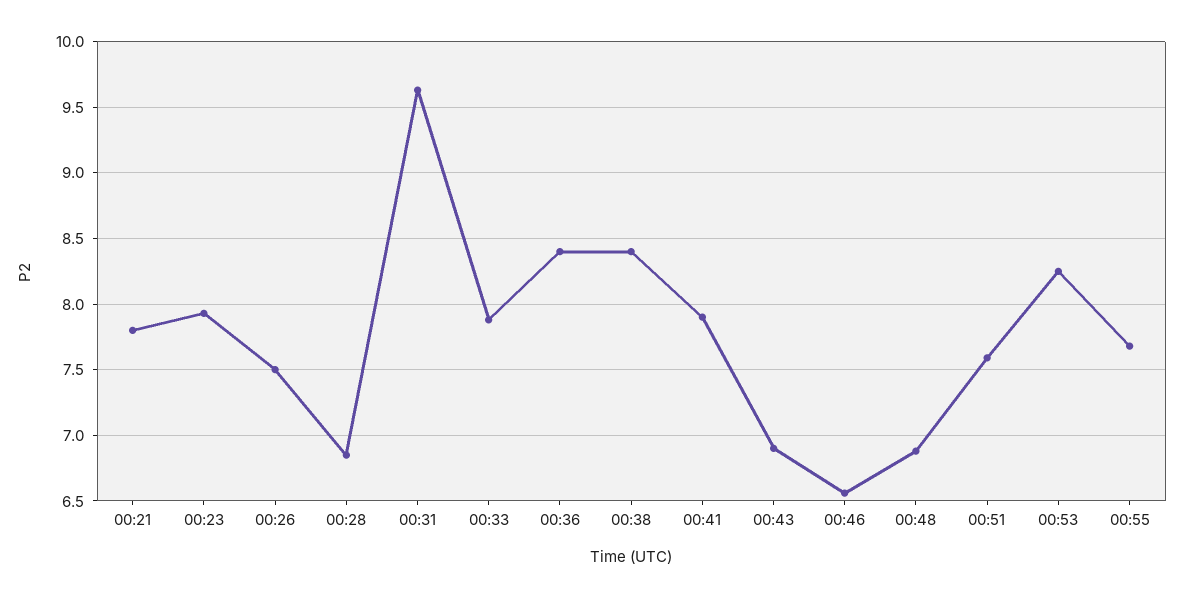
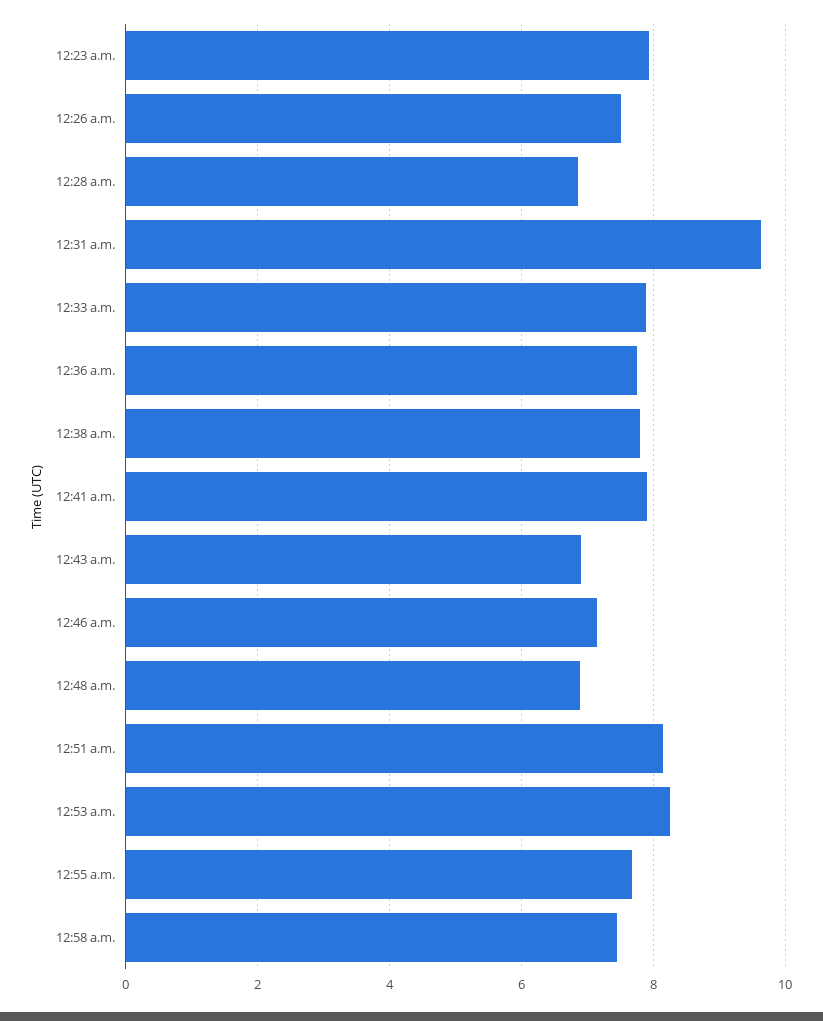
00:21: 7.8 -> none
00:36: 8.4 -> 7.8
00:38: 8.4 -> 7.8
00:46: 6.55 -> 7.2
00:51: 7.6 -> 8.2
12:58 a.m.: none -> 7.4

